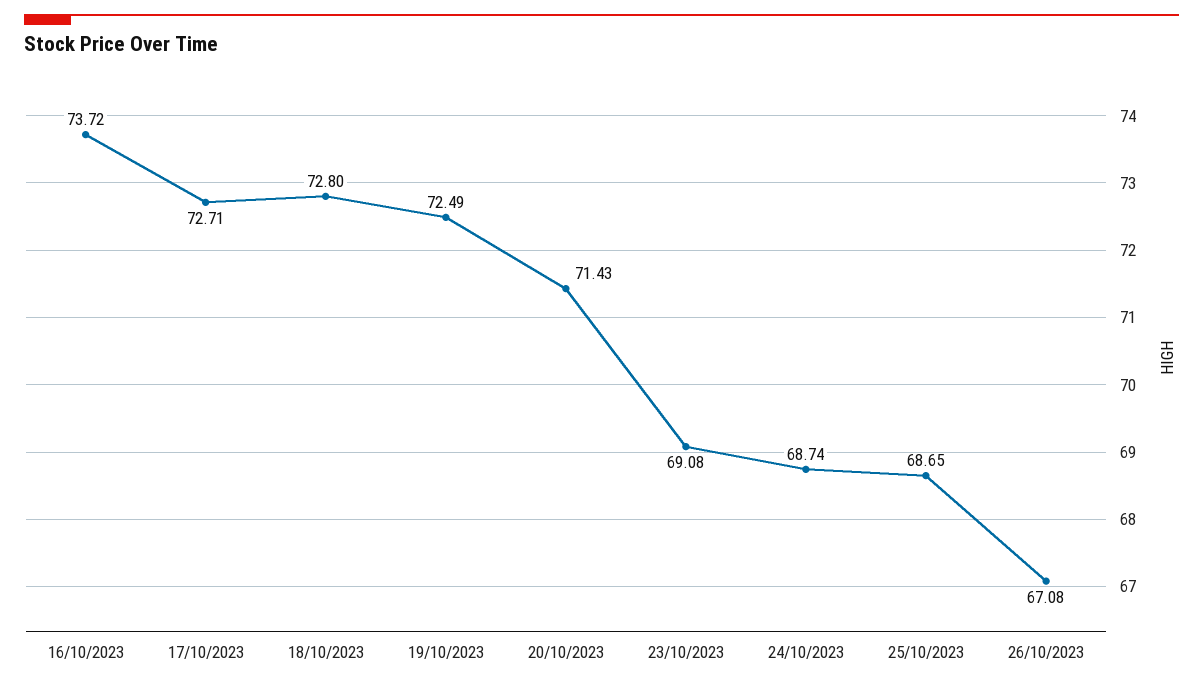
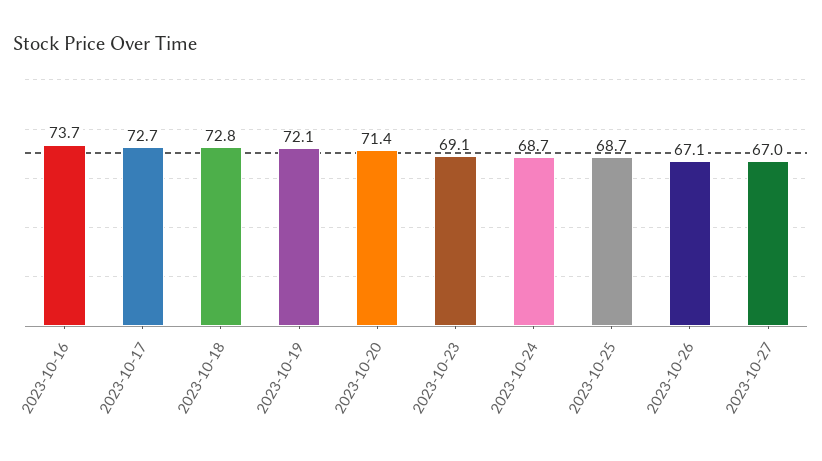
19/10/2023: 72.49 -> 72.1
2023-10-27: none -> 67

